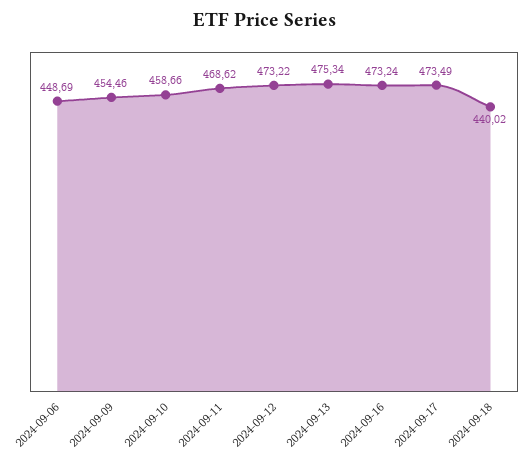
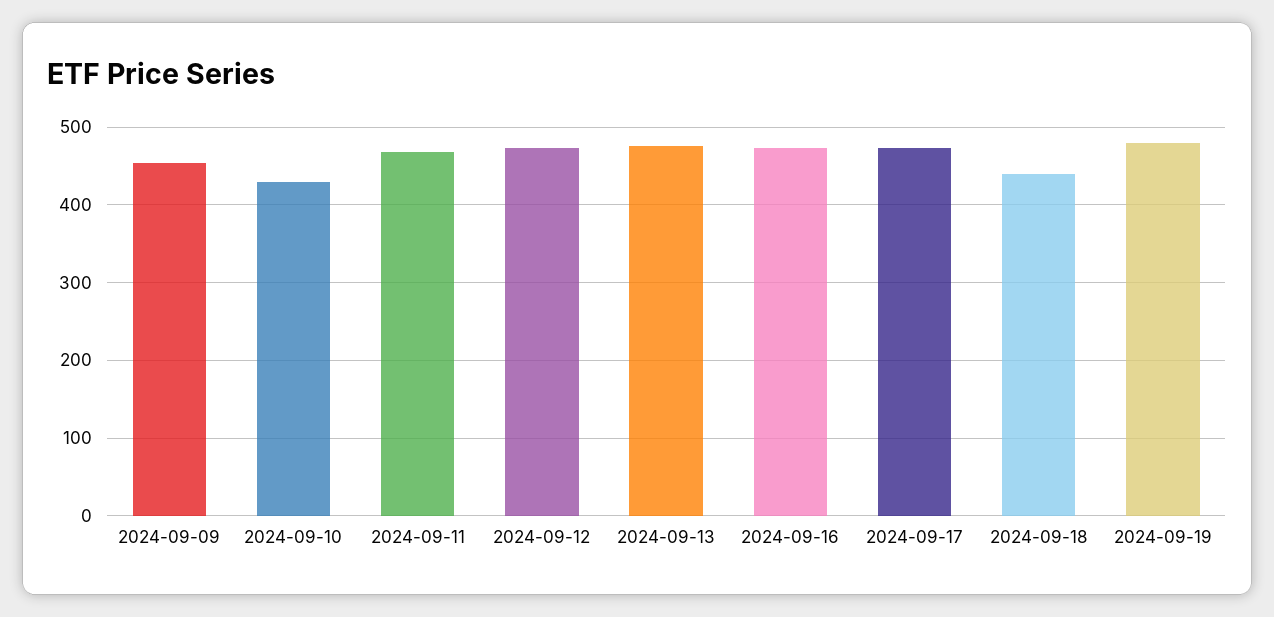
2024-09-06: 448.69 -> none
2024-09-10: 458.66 -> 430
2024-09-19: none -> 480

